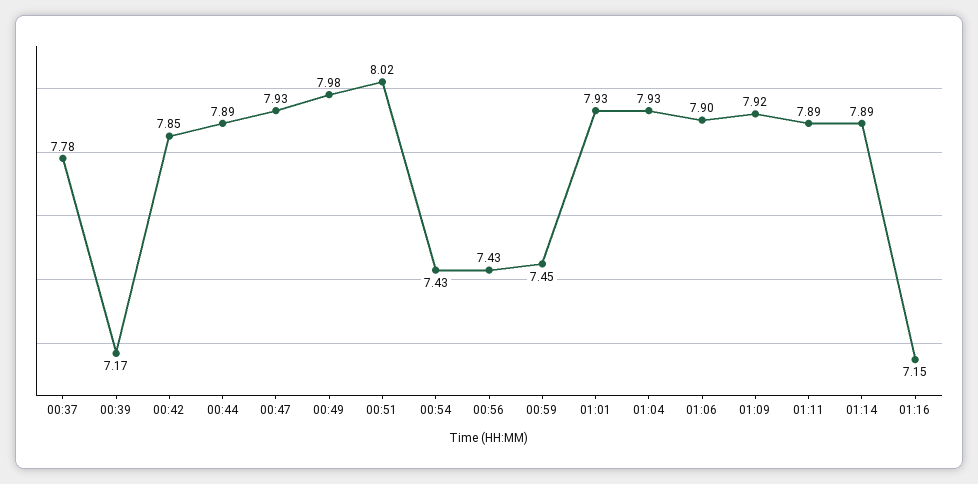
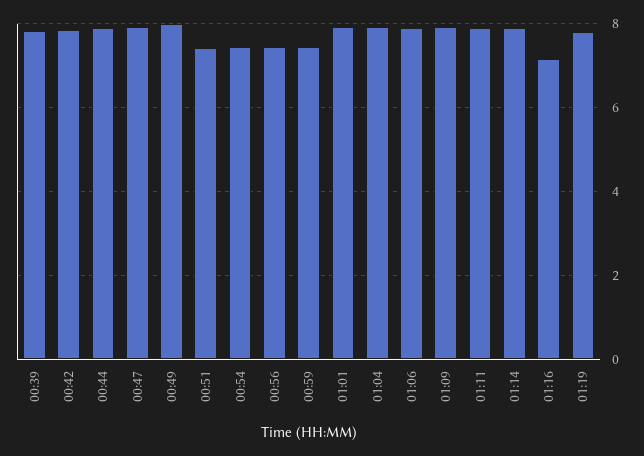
00:37: 7.78 -> none
00:39: 7.17 -> 7.8
00:51: 8.02 -> 7.4
01:19: none -> 7.8

